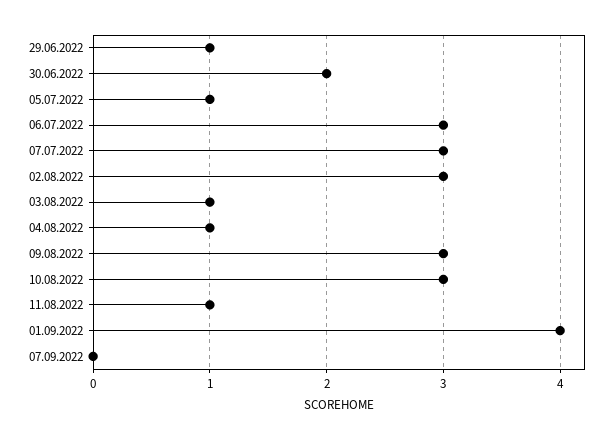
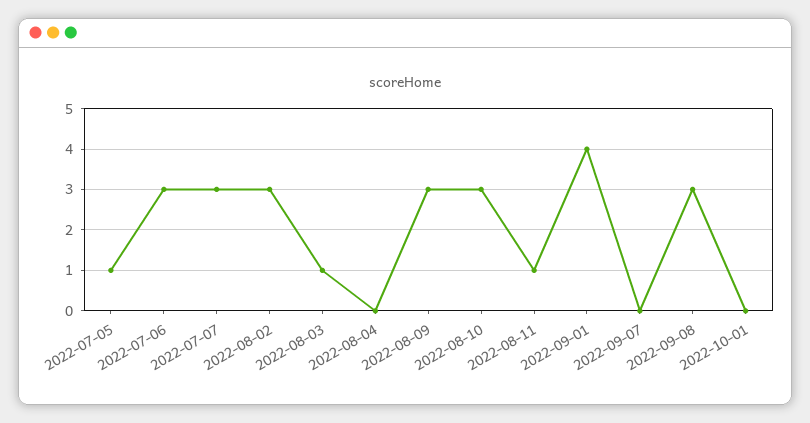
29.06.2022: 1 -> none
30.06.2022: 2 -> none
04.08.2022: 1 -> 0
2022-09-08: none -> 3
2022-10-01: none -> 0

